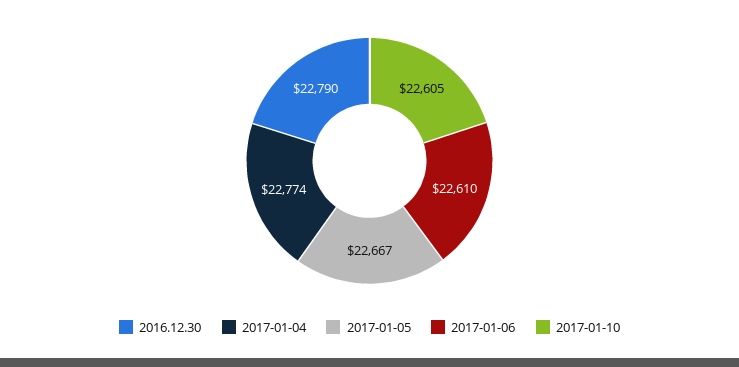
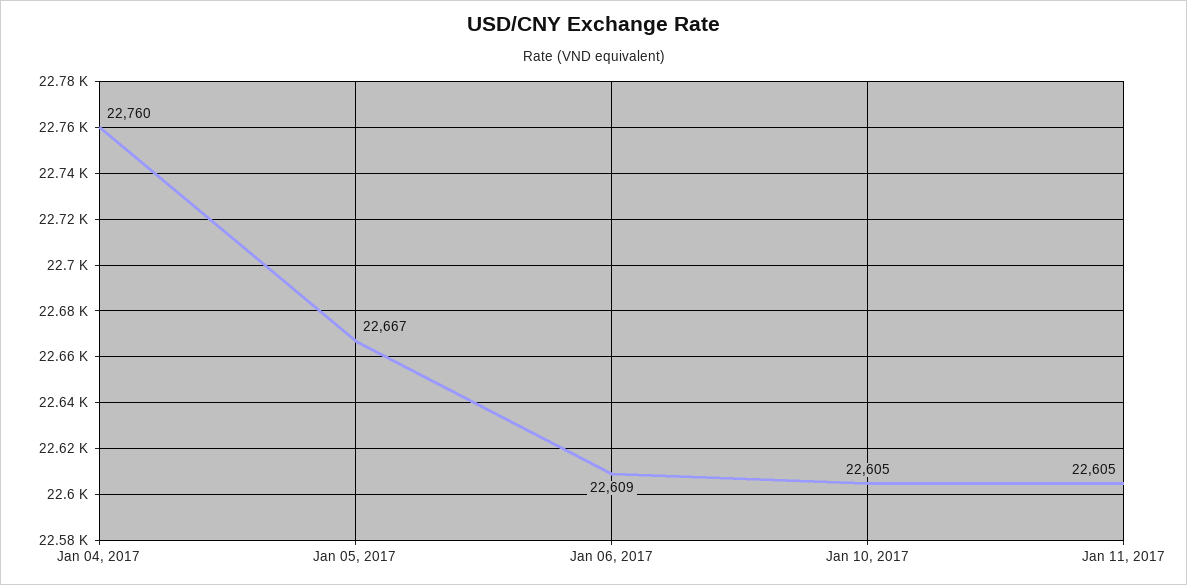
2016.12.30: 22790 -> none
2017-01-04: 22774 -> 22760
2017-01-06: 22610 -> 22609
Jan 11, 2017: none -> 22605

